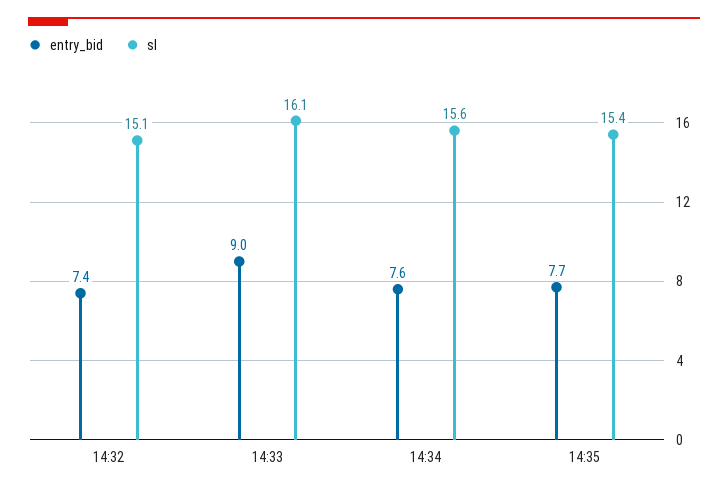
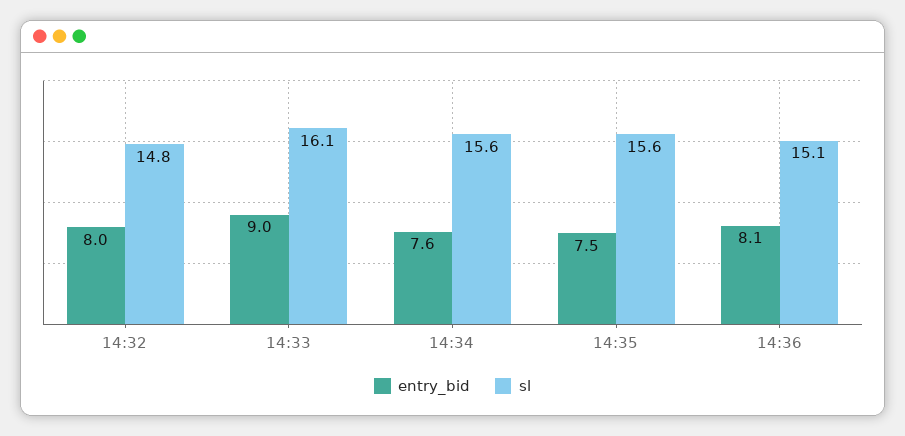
entry_bid, 14:32: 7.4 -> 8
sl, 14:32: 15.1 -> 14.8
entry_bid, 14:35: 7.7 -> 7.5
sl, 14:35: 15.4 -> 15.6
entry_bid, 14:36: none -> 8.1
sl, 14:36: none -> 15.1

